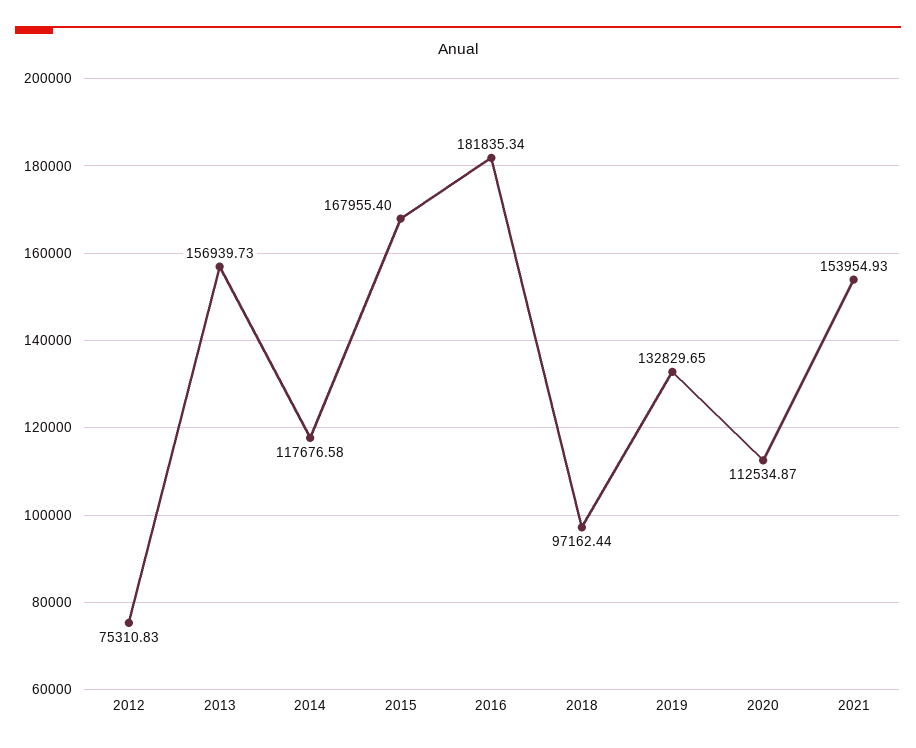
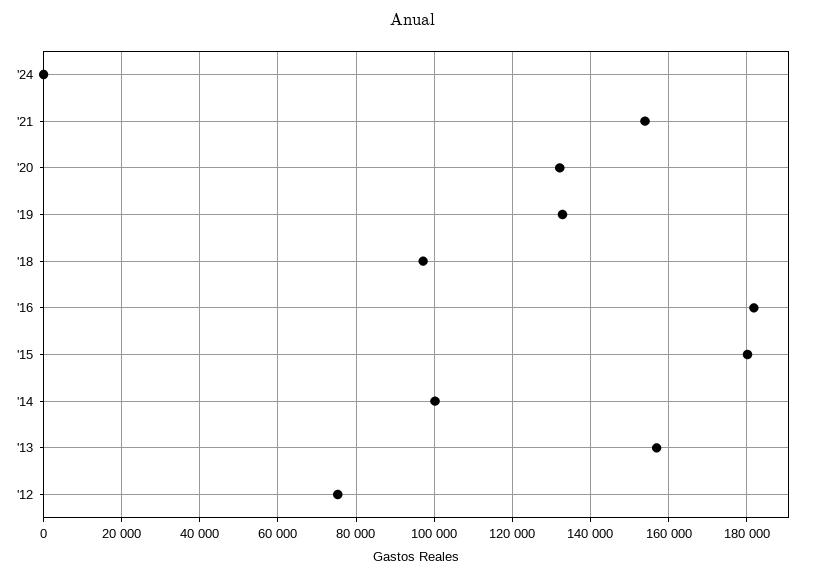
2014: 117676.58 -> 100000
2015: 167955.4 -> 180000
2020: 112534.87 -> 132000
'24: none -> 0

